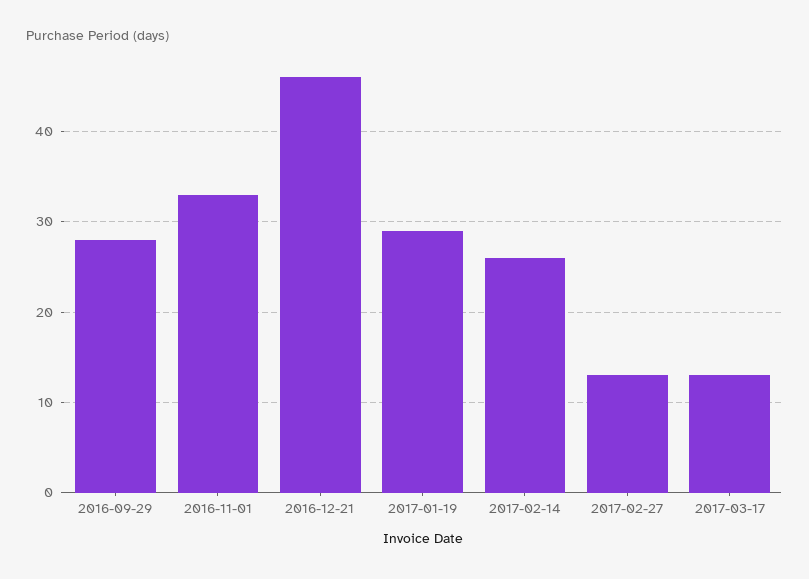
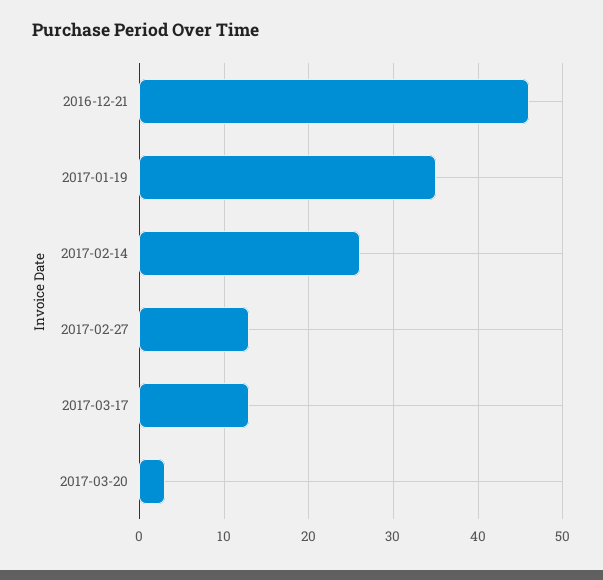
2016-09-29: 28 -> none
2016-11-01: 33 -> none
2017-01-19: 29 -> 35
2017-03-20: none -> 3

